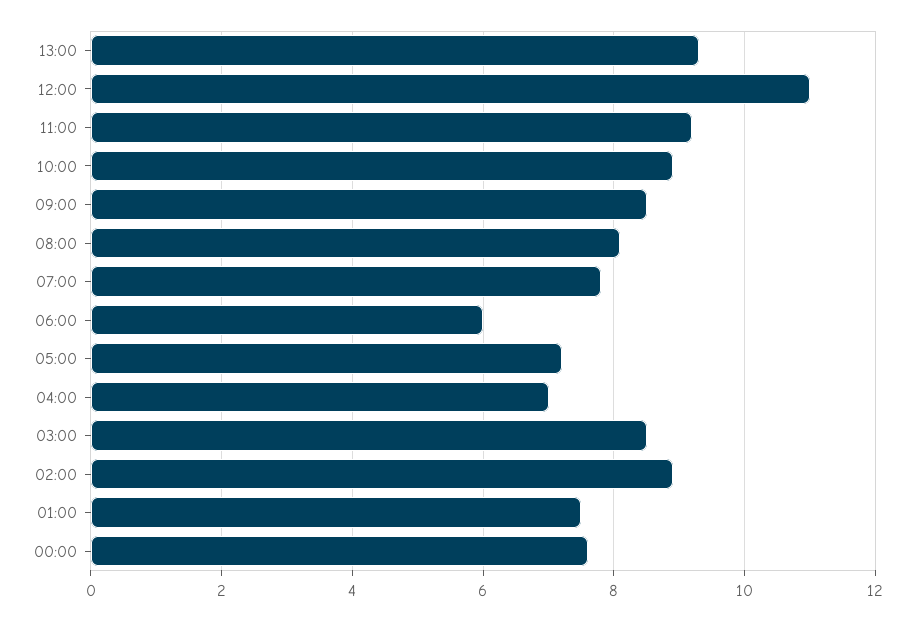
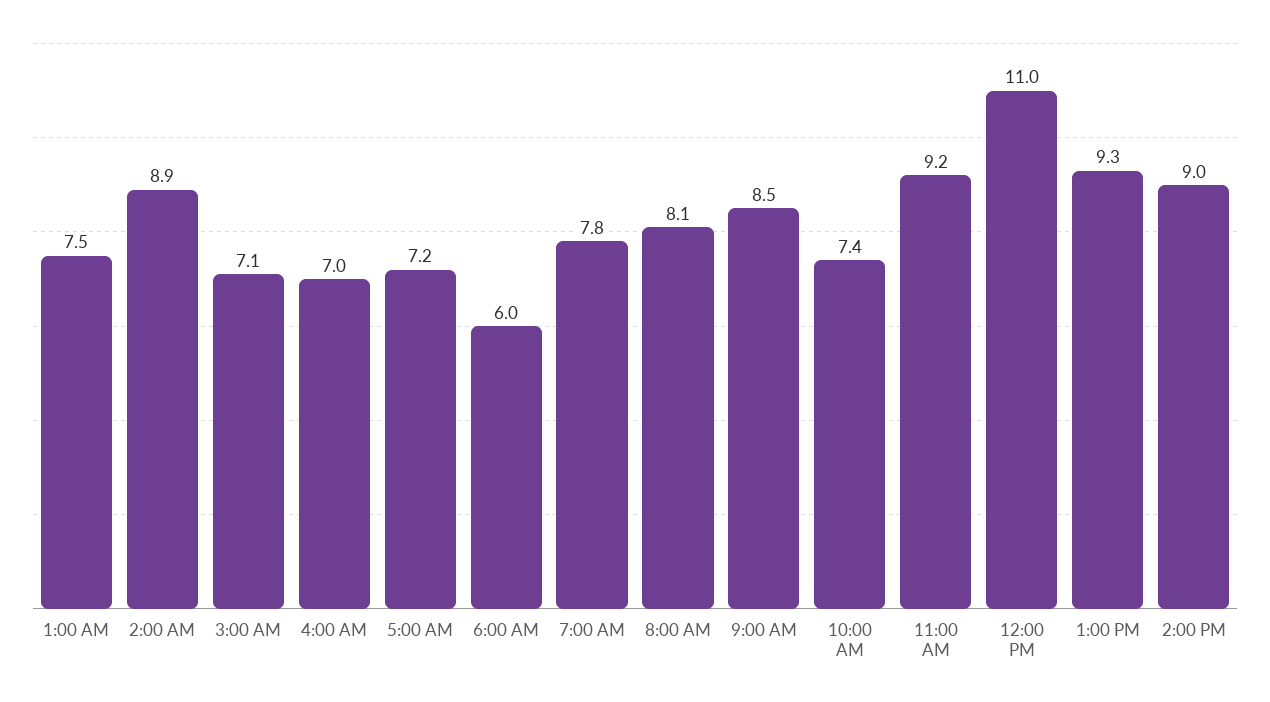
10:00: 9 -> 7.4
03:00: 8.5 -> 7.1
00:00: 7.5 -> none
2:00 PM: none -> 9

